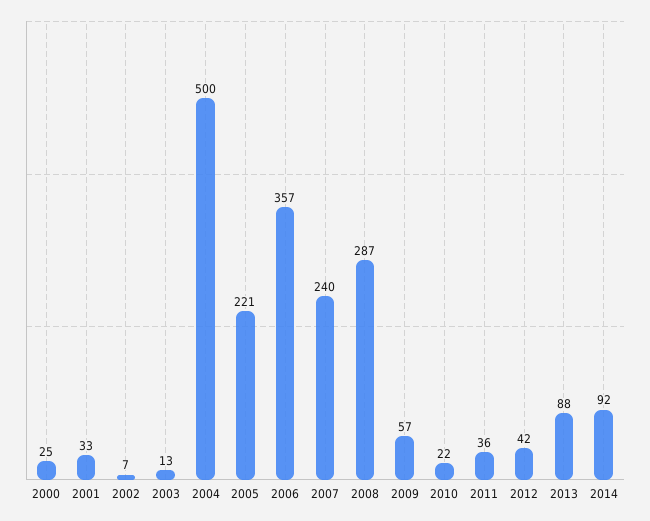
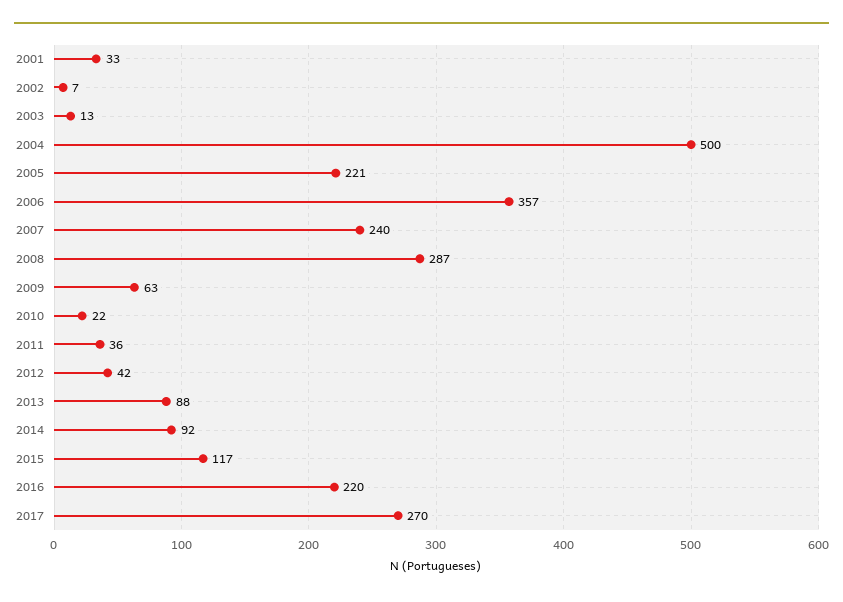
2000: 25 -> none
2009: 57 -> 63
2015: none -> 117
2016: none -> 220
2017: none -> 270

